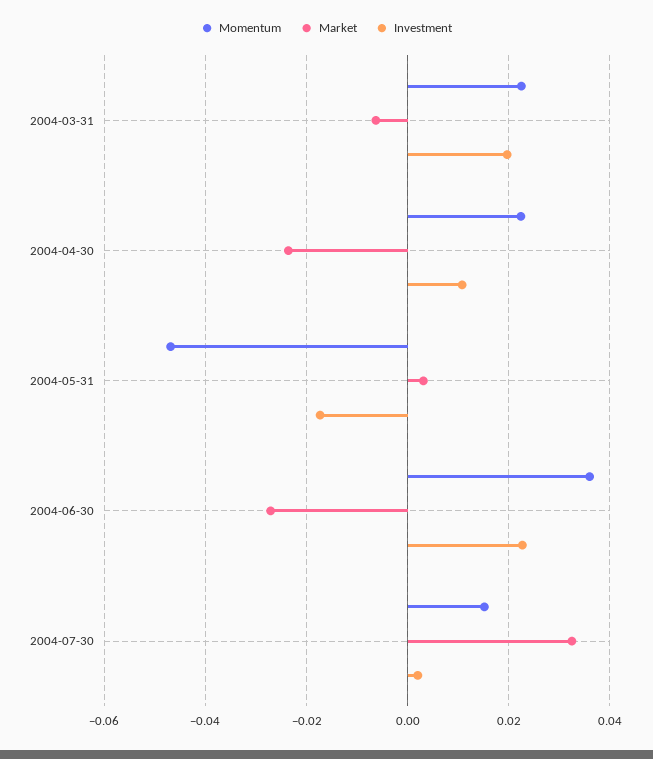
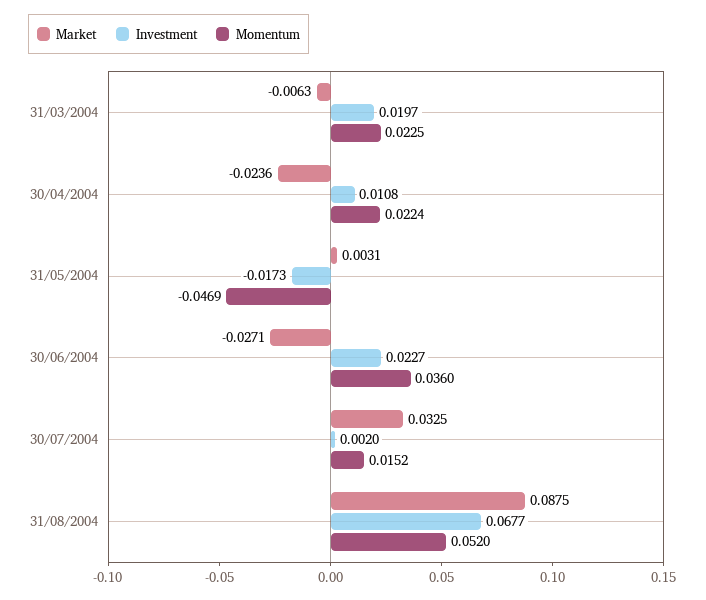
Market, 31/08/2004: none -> 0.0875
Investment, 31/08/2004: none -> 0.0677
Momentum, 31/08/2004: none -> 0.052

